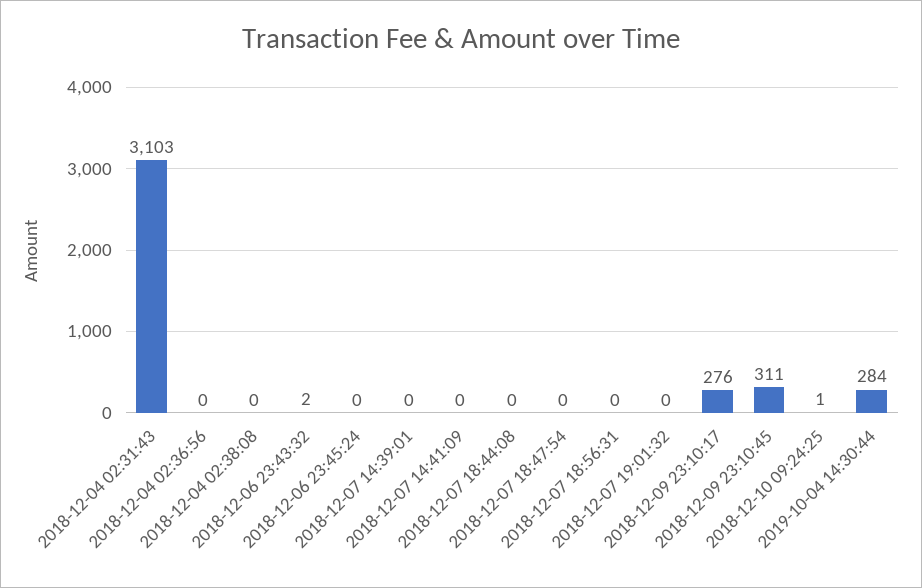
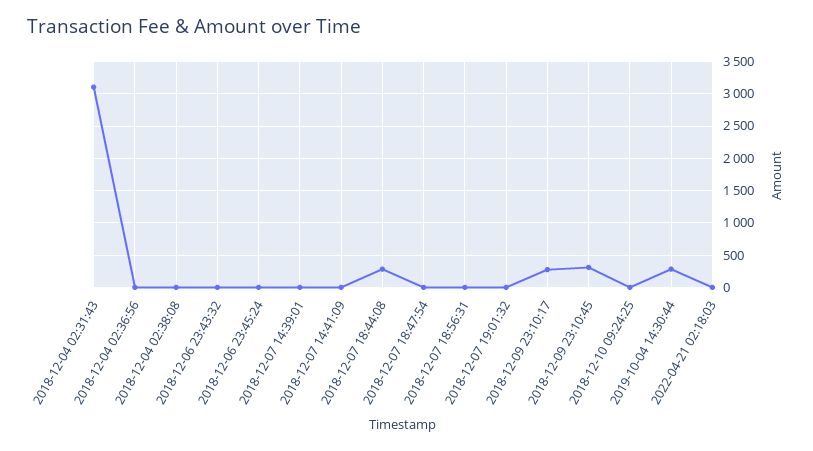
2018-12-07 18:44:08: 0 -> 300
2022-04-21 02:18:03: none -> 0

